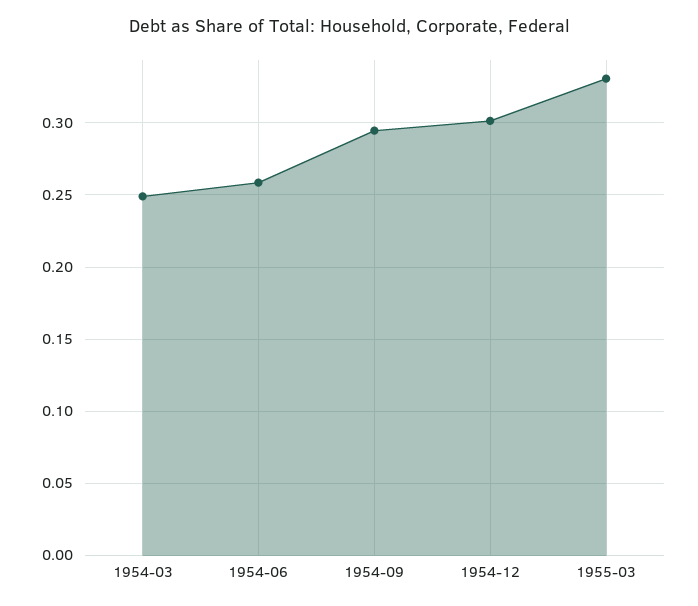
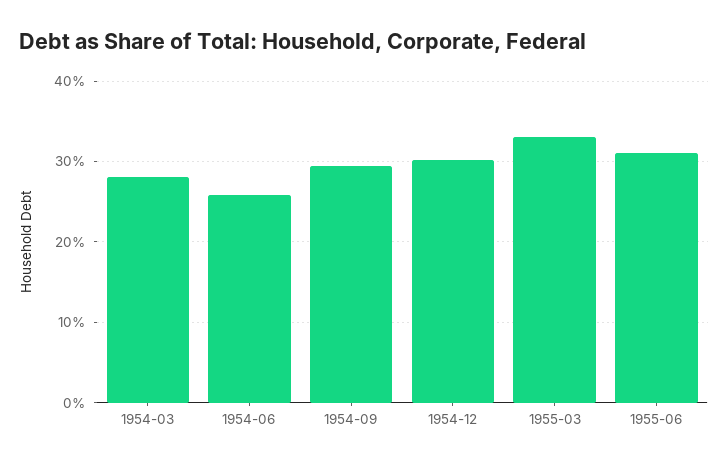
1954-03: 0.25 -> 0.28
1955-06: none -> 0.31

